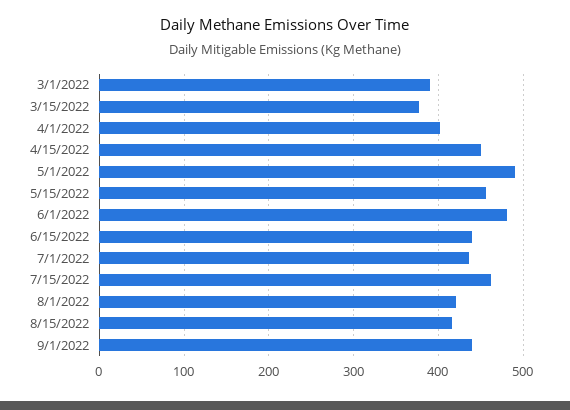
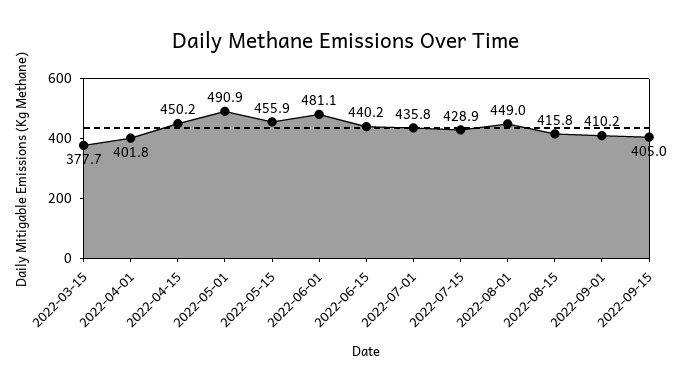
3/1/2022: 390 -> none
7/15/2022: 460 -> 428.9
8/1/2022: 420 -> 449
9/1/2022: 440 -> 410.2
2022-09-15: none -> 405

